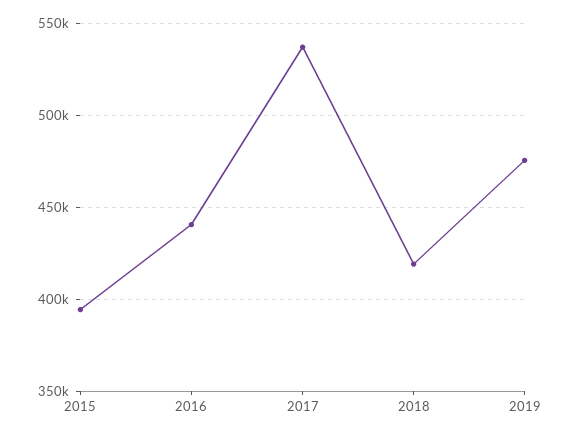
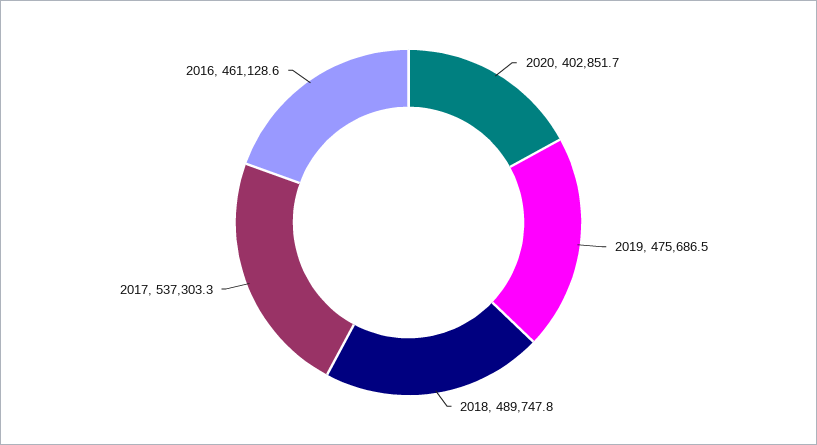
2015: 395000 -> none
2016: 440000 -> 461128.6
2018: 420000 -> 489747.8
2020: none -> 402851.7

